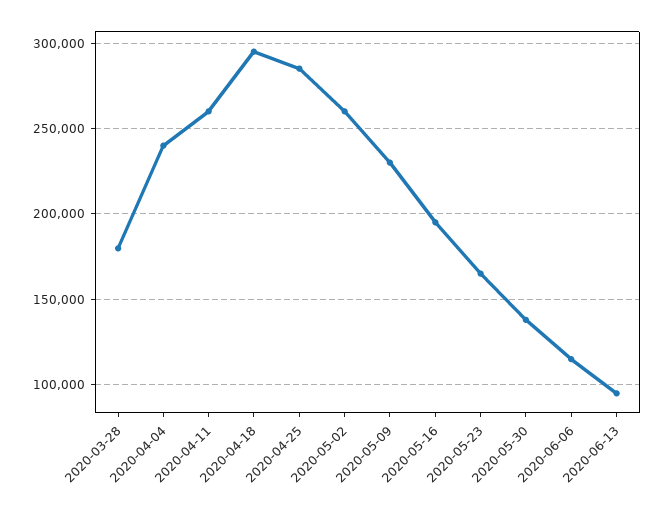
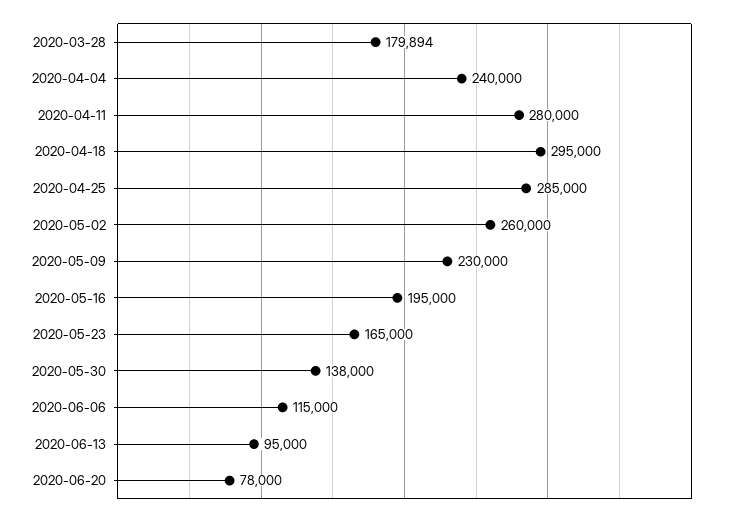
2020-04-11: 260000 -> 280000
2020-06-20: none -> 78000

